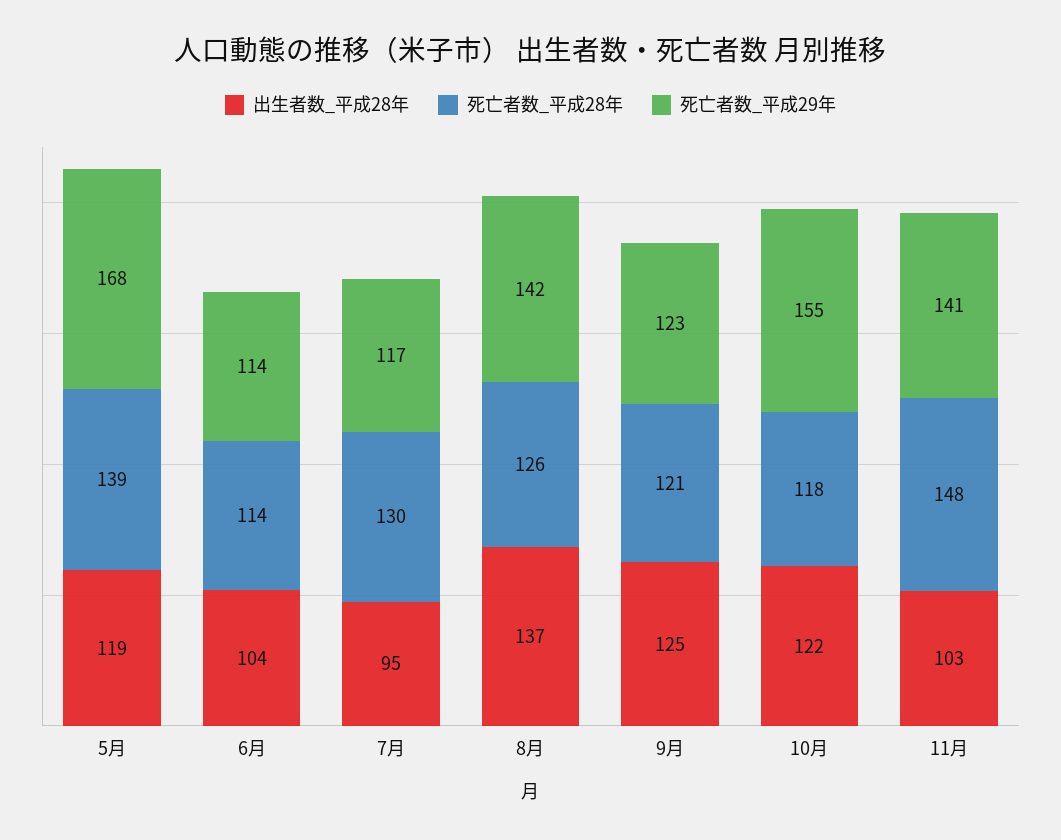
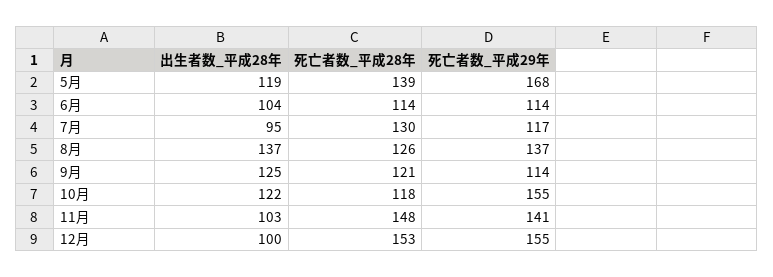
死亡者数_平成29年, 8月: 142 -> 137
死亡者数_平成29年, 9月: 123 -> 114
出生者数_平成28年, 12月: none -> 100
死亡者数_平成28年, 12月: none -> 153
死亡者数_平成29年, 12月: none -> 155

